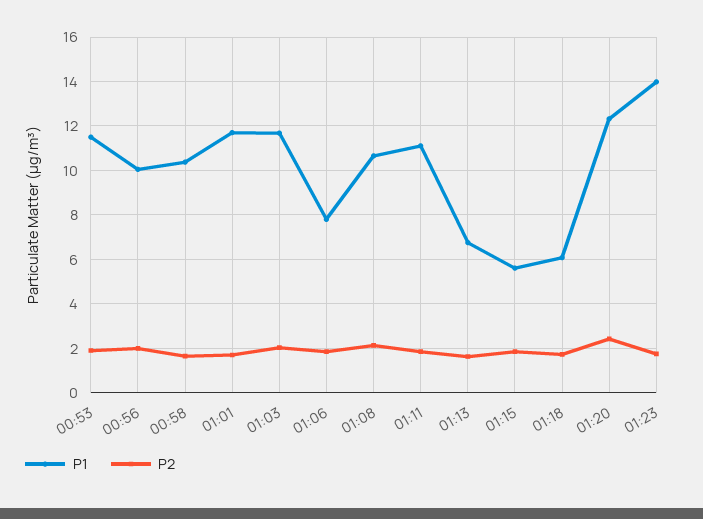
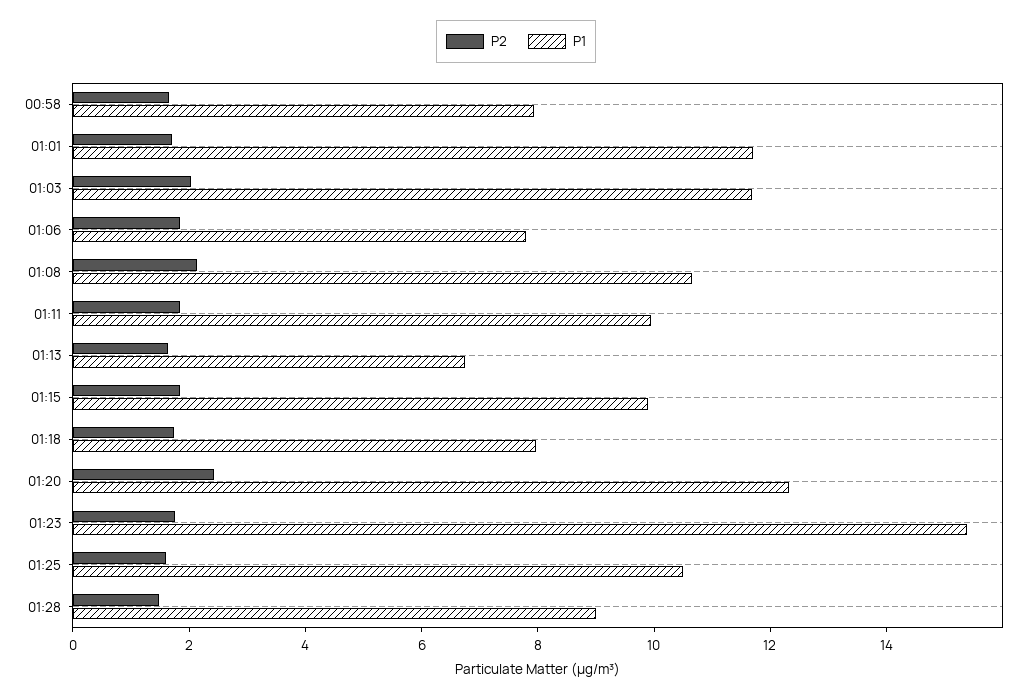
P1, 00:53: 11.5 -> none
P2, 00:53: 2 -> none
P1, 00:56: 10 -> none
P2, 00:56: 2 -> none
P1, 00:58: 10.5 -> 8
P1, 01:11: 11 -> 10
P1, 01:15: 5.5 -> 10
P1, 01:18: 6 -> 8
P1, 01:23: 14 -> 15.5
P2, 01:25: none -> 1.5
P1, 01:25: none -> 10.5
P2, 01:28: none -> 1.5
P1, 01:28: none -> 9

